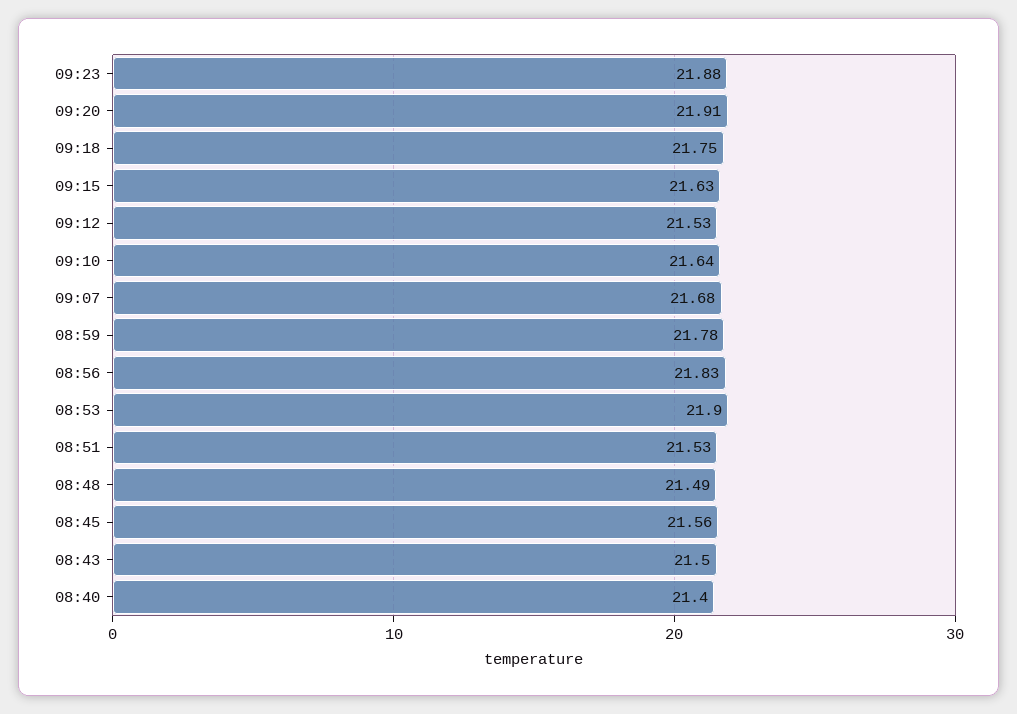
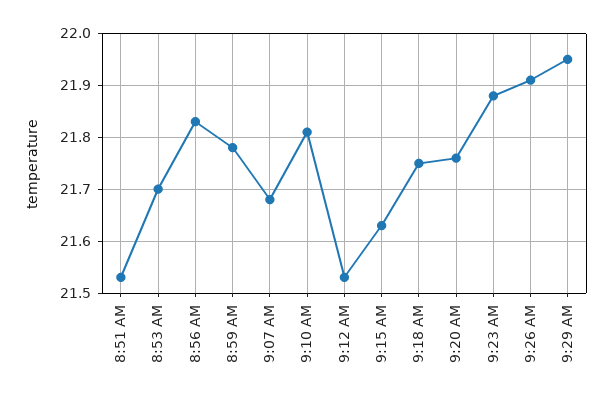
09:20: 21.91 -> 21.75
09:10: 21.64 -> 21.8
08:53: 21.9 -> 21.7
08:48: 21.49 -> none
08:45: 21.56 -> none
08:43: 21.5 -> none
08:40: 21.4 -> none
9:26 AM: none -> 21.9
9:29 AM: none -> 21.95

